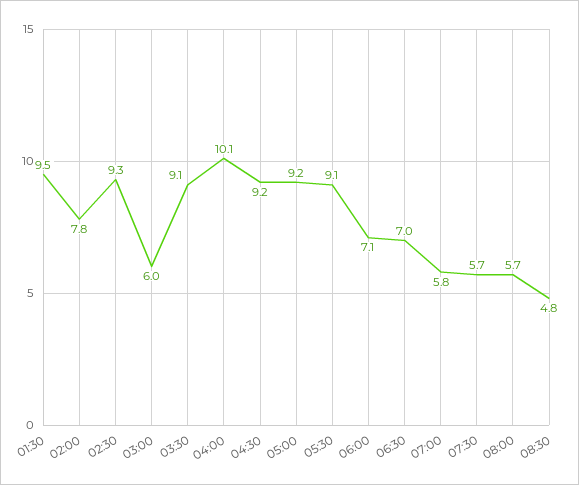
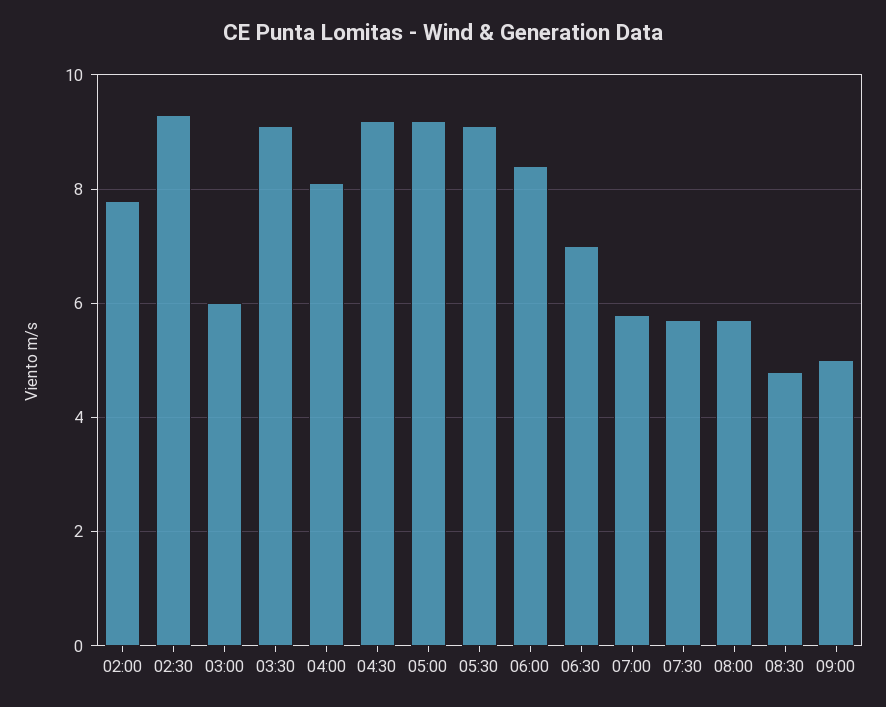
01:30: 9.5 -> none
04:00: 10.1 -> 8
06:00: 7.1 -> 8.5
09:00: none -> 5

